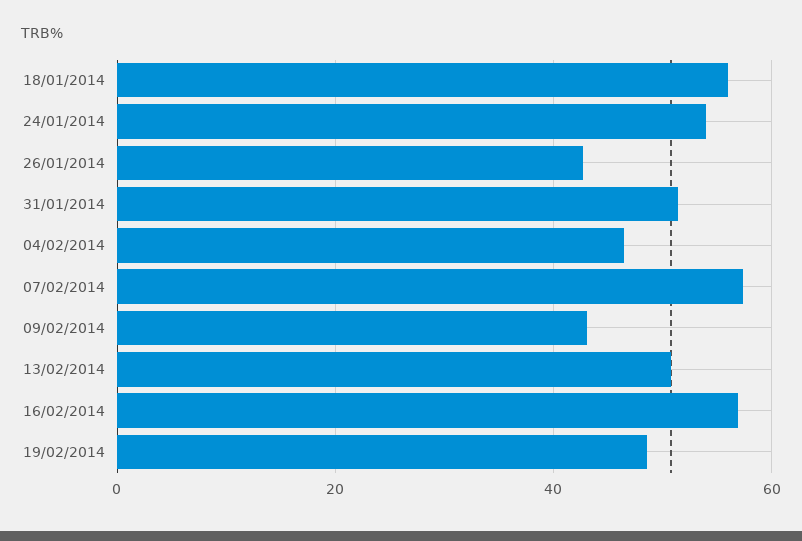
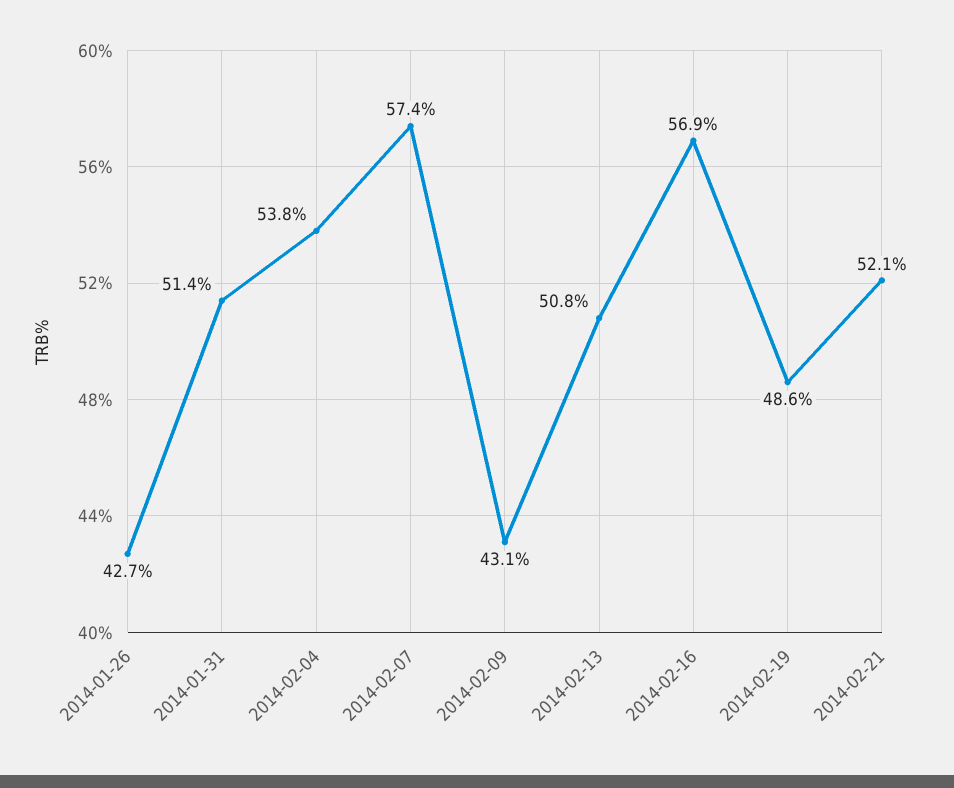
18/01/2014: 56 -> none
24/01/2014: 54 -> none
04/02/2014: 46 -> 53.8
2014-02-21: none -> 52.1

